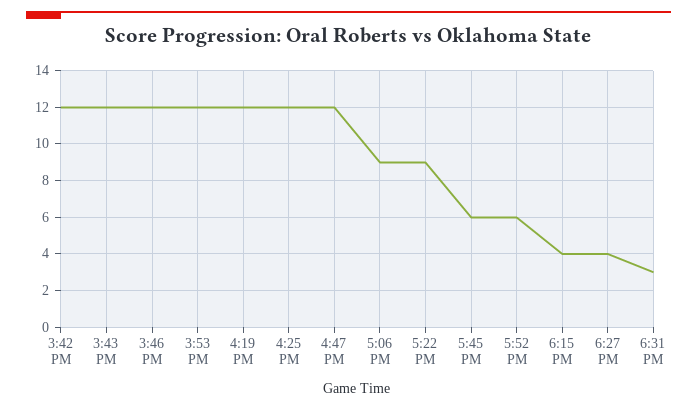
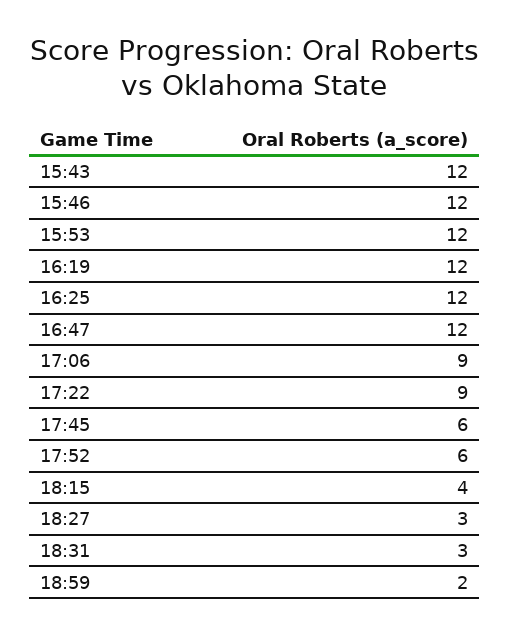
3:42 PM: 12 -> none
6:27 PM: 4 -> 3
18:59: none -> 2

